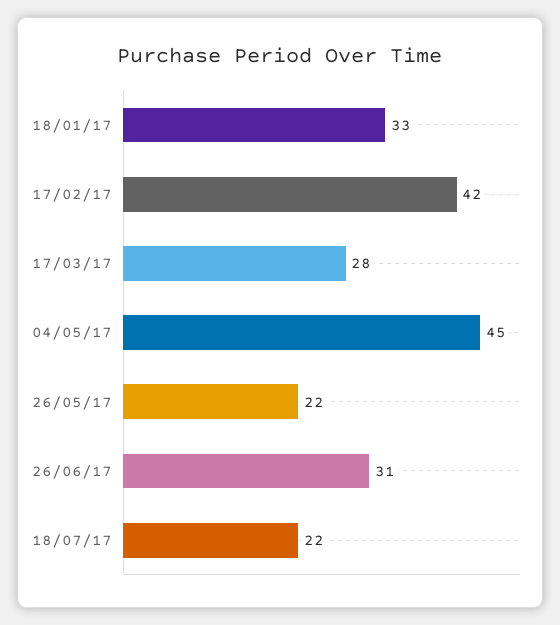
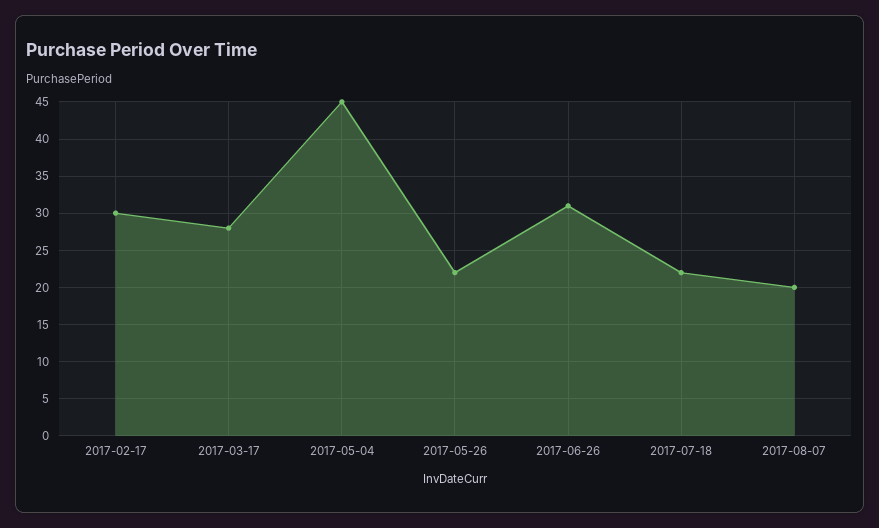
18/01/17: 33 -> none
17/02/17: 42 -> 30
2017-08-07: none -> 20

